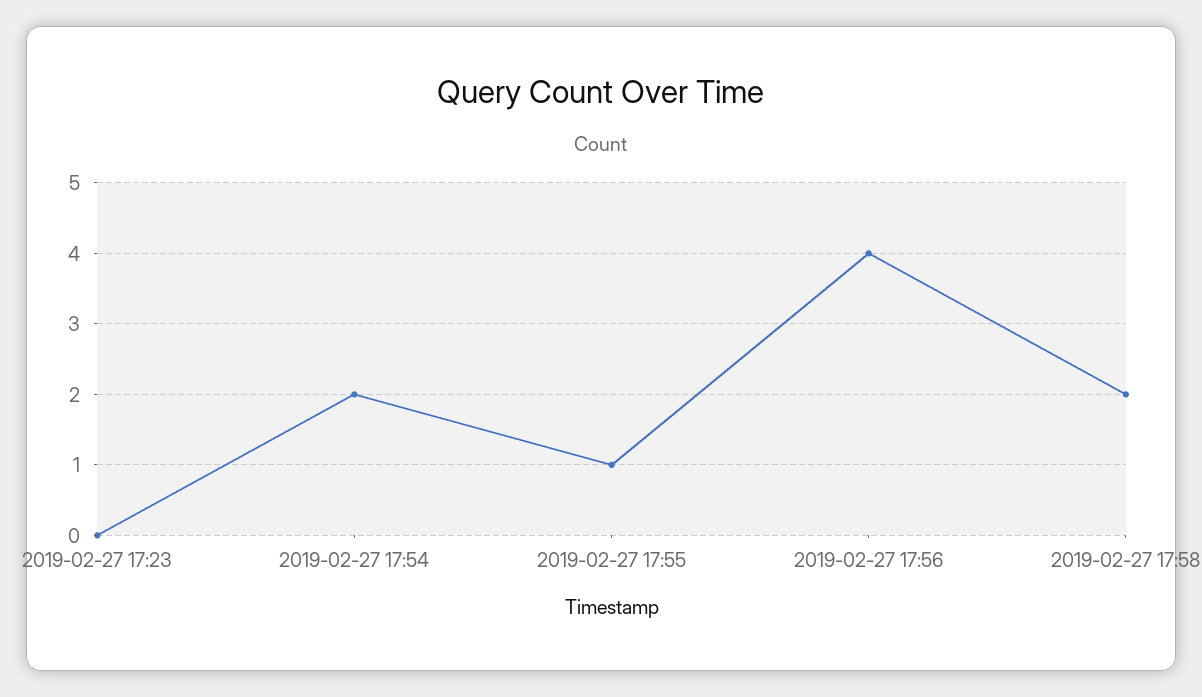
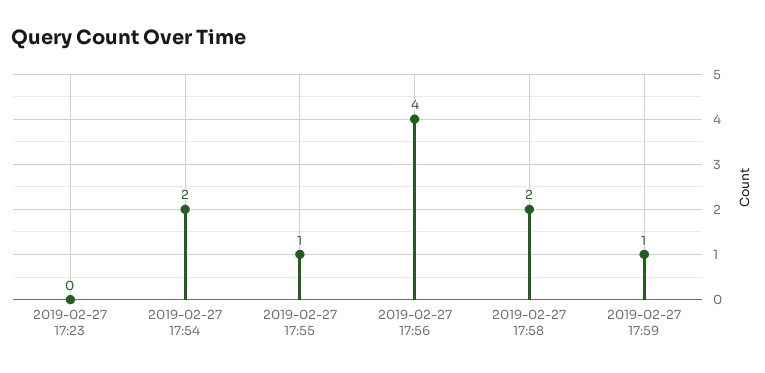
2019-02-27 17:59: none -> 1

